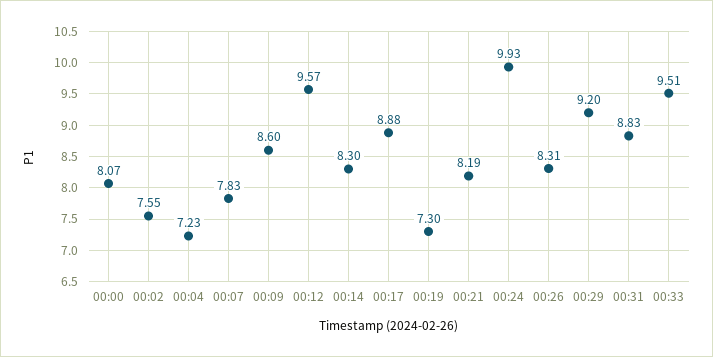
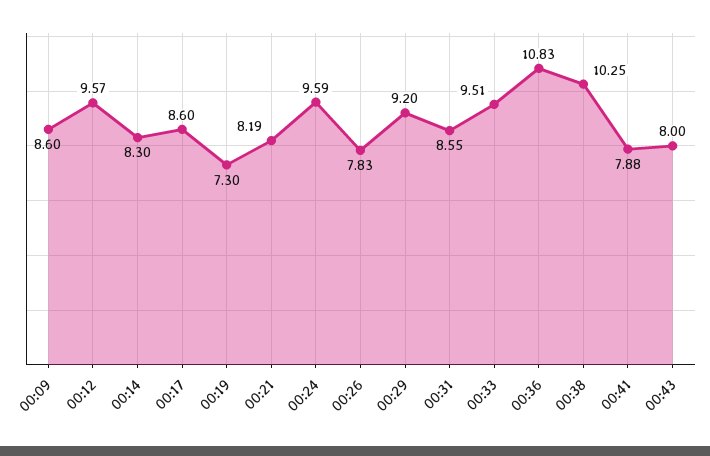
00:00: 8.07 -> none
00:02: 7.55 -> none
00:04: 7.23 -> none
00:07: 7.83 -> none
00:17: 8.88 -> 8.6
00:24: 9.93 -> 9.59
00:26: 8.31 -> 7.83
00:31: 8.83 -> 8.55
00:36: none -> 10.83
00:38: none -> 10.25
00:41: none -> 7.88
00:43: none -> 8

